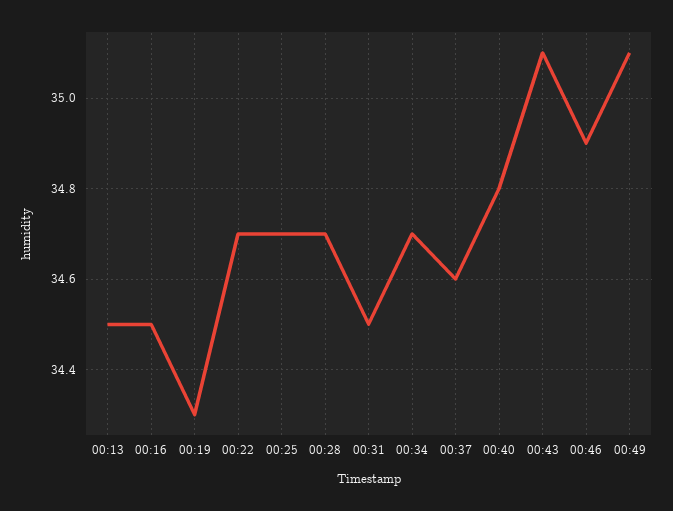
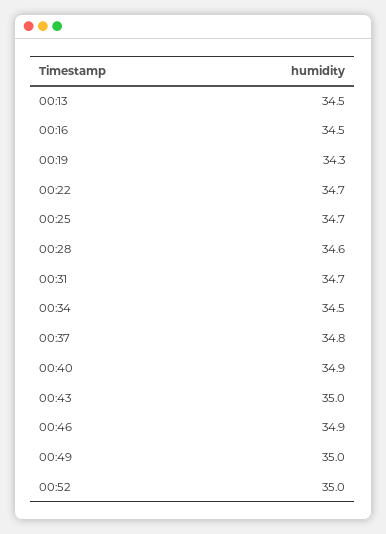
00:28: 34.7 -> 34.6
00:31: 34.5 -> 34.7
00:34: 34.7 -> 34.5
00:37: 34.6 -> 34.8
00:40: 34.8 -> 34.9
00:43: 35.1 -> 35
00:49: 35.1 -> 35
00:52: none -> 35

